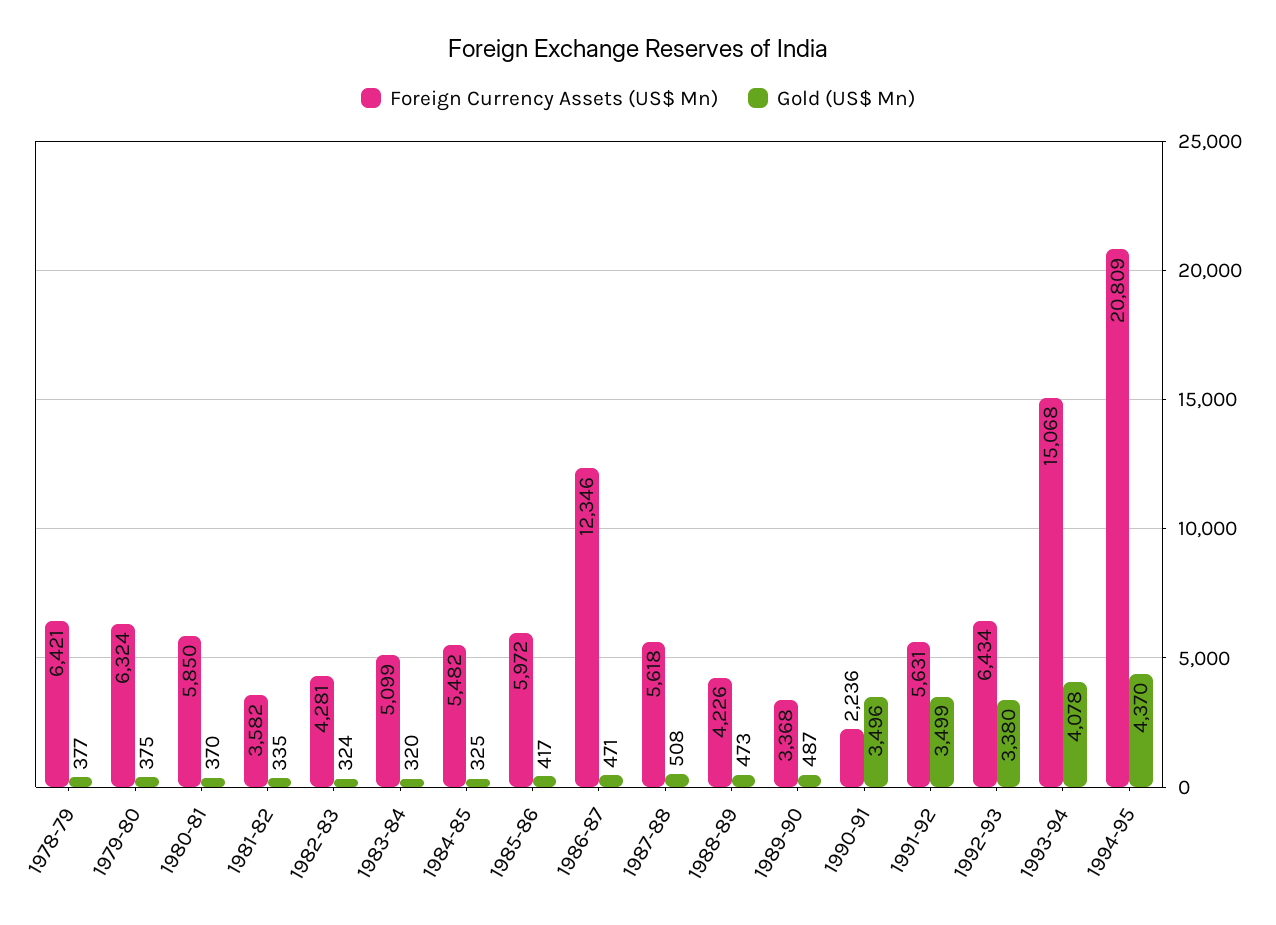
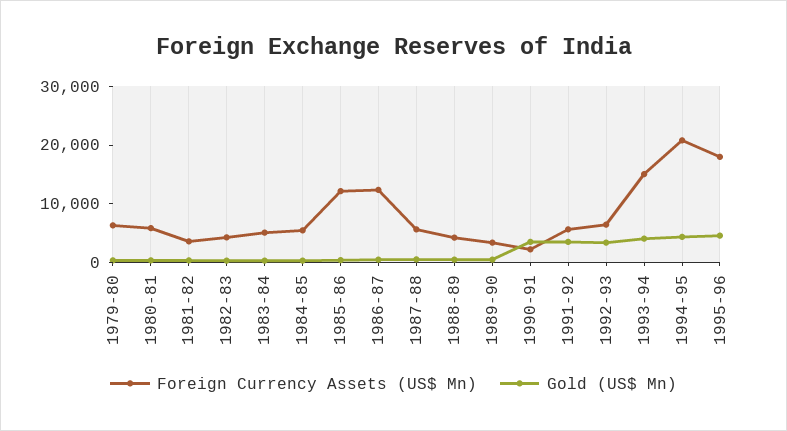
Foreign Currency Assets (US$ Mn), 1978-79: 6421 -> none
Gold (US$ Mn), 1978-79: 377 -> none
Foreign Currency Assets (US$ Mn), 1985-86: 5972 -> 12000
Foreign Currency Assets (US$ Mn), 1995-96: none -> 18000
Gold (US$ Mn), 1995-96: none -> 4000

